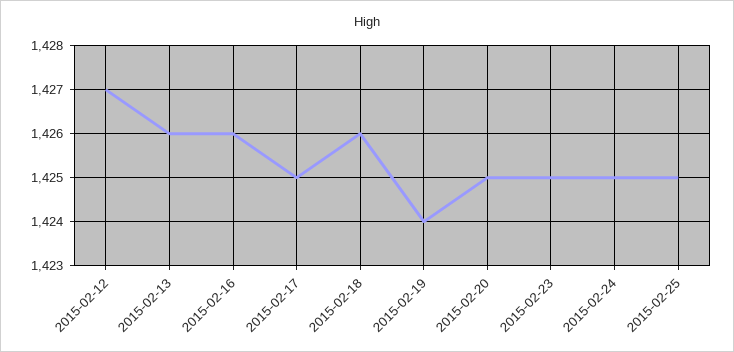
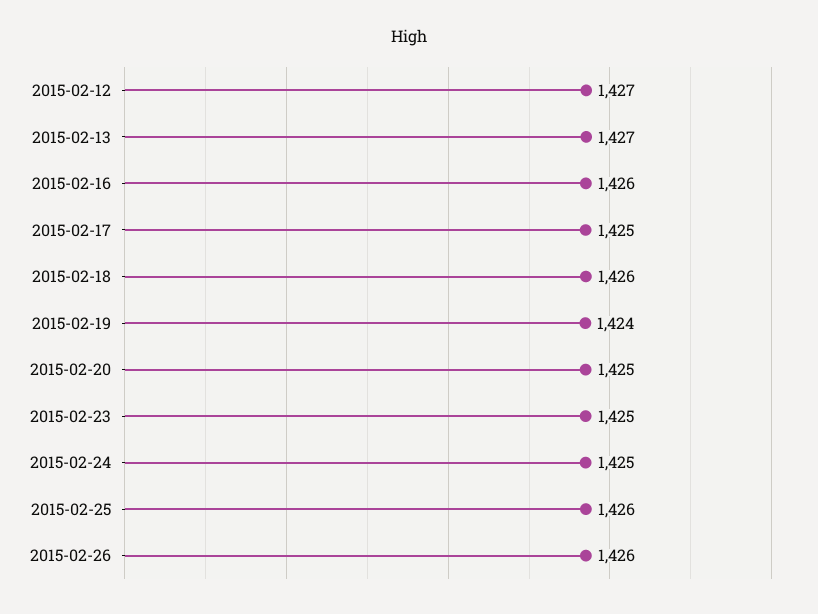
2015-02-13: 1426 -> 1427
2015-02-25: 1425 -> 1426
2015-02-26: none -> 1426

